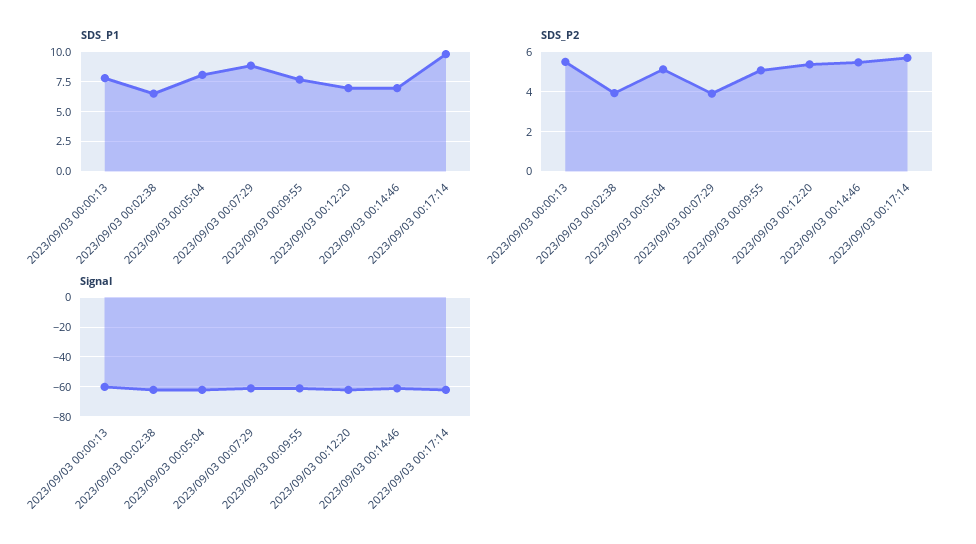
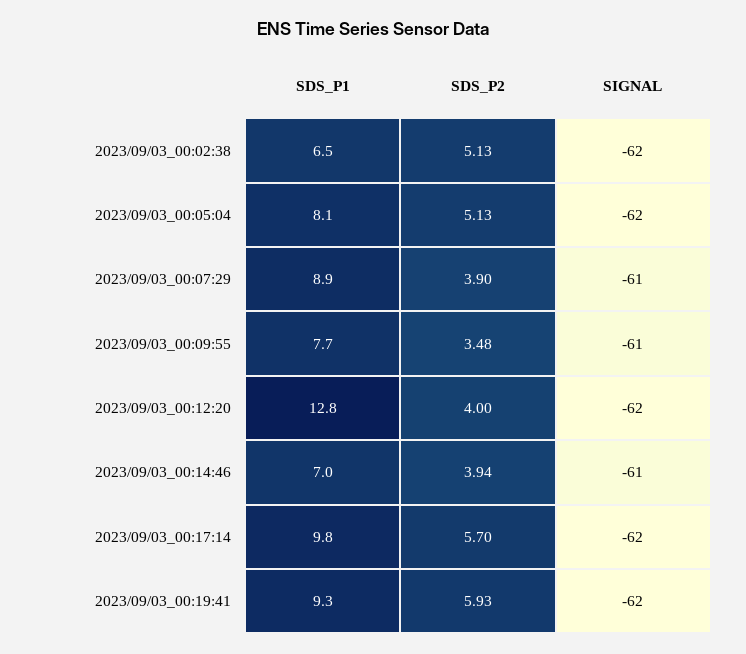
SDS_P1, 2023/09/03 00:00:13: 7.5 -> none
SDS_P1, 2023/09/03 00:12:20: 7.5 -> 12.8
SDS_P2, 2023/09/03 00:00:13: 5.5 -> none
SDS_P2, 2023/09/03 00:02:38: 4 -> 5.13
SDS_P2, 2023/09/03 00:09:55: 5 -> 3.48
SDS_P2, 2023/09/03 00:12:20: 5.5 -> 4
SDS_P2, 2023/09/03 00:14:46: 5.5 -> 3.94
Signal, 2023/09/03 00:00:13: -60 -> none
SDS_P1, 2023/09/03_00:19:41: none -> 9.3
SDS_P2, 2023/09/03_00:19:41: none -> 5.93
Signal, 2023/09/03_00:19:41: none -> -62

